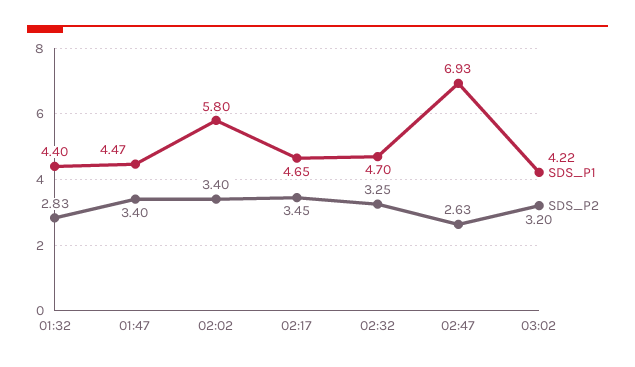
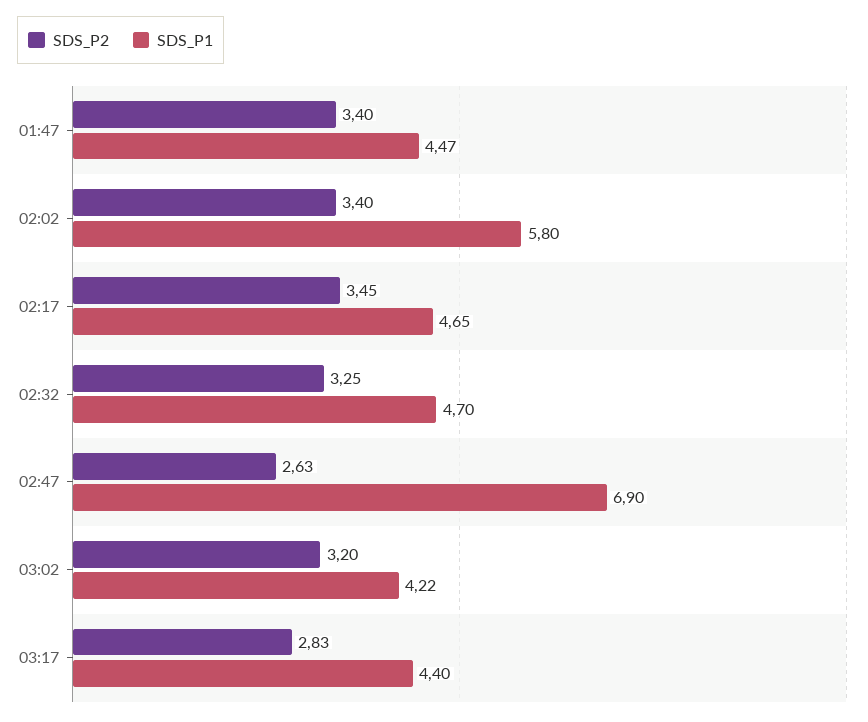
SDS_P1, 01:32: 4.4 -> none
SDS_P2, 01:32: 2.83 -> none
SDS_P1, 02:47: 6.93 -> 6.9
SDS_P2, 03:17: none -> 2.83
SDS_P1, 03:17: none -> 4.4

